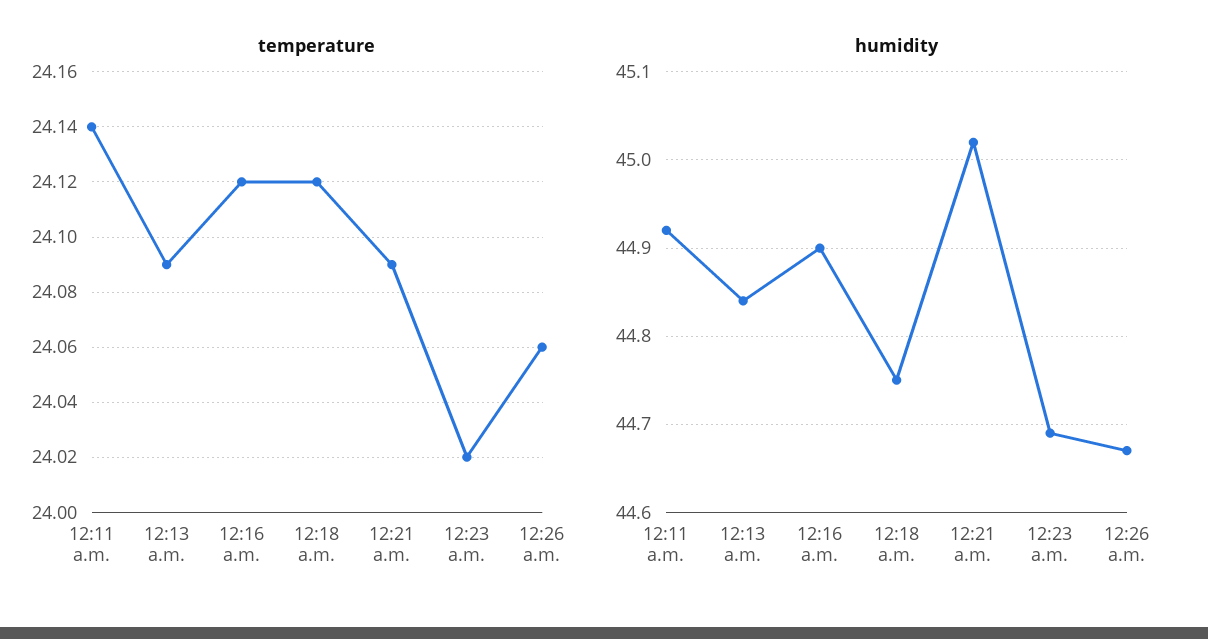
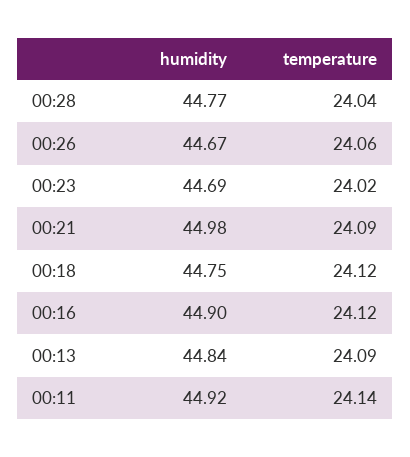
humidity, 12:21 a.m.: 45.02 -> 44.98
humidity, 00:28: none -> 44.77
temperature, 00:28: none -> 24.04

